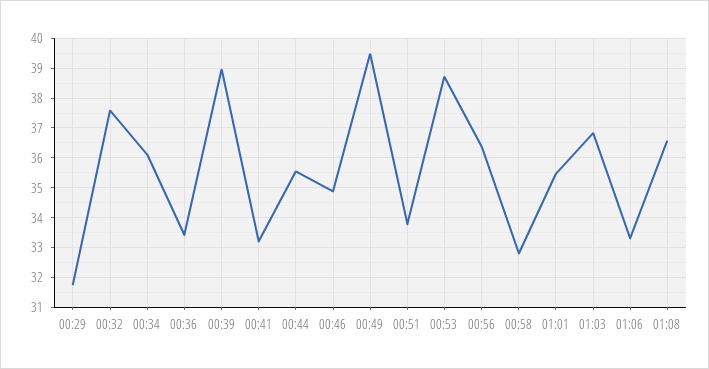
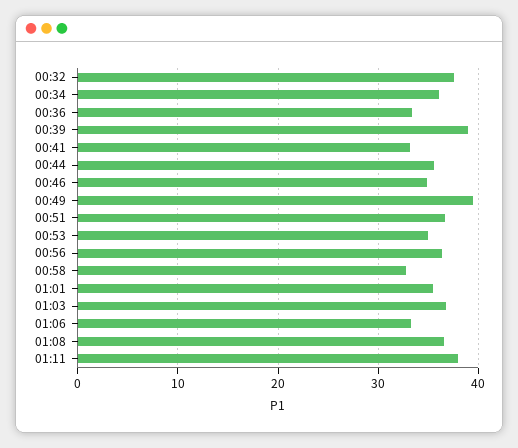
00:29: 31.75 -> none
00:51: 33.75 -> 37
00:53: 38.75 -> 35
01:11: none -> 38

